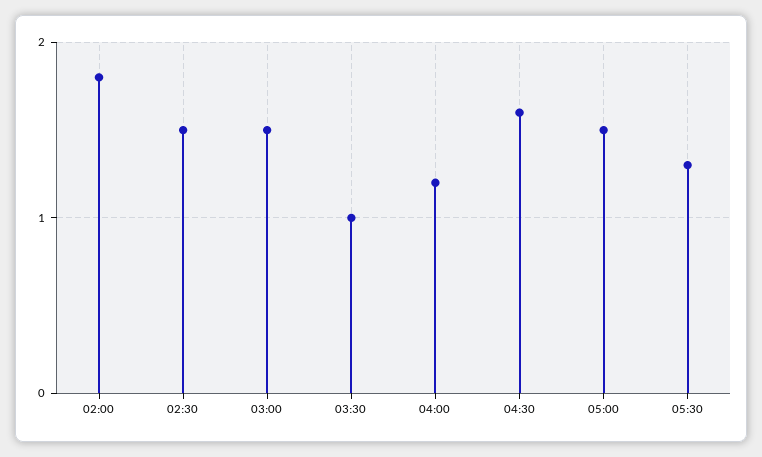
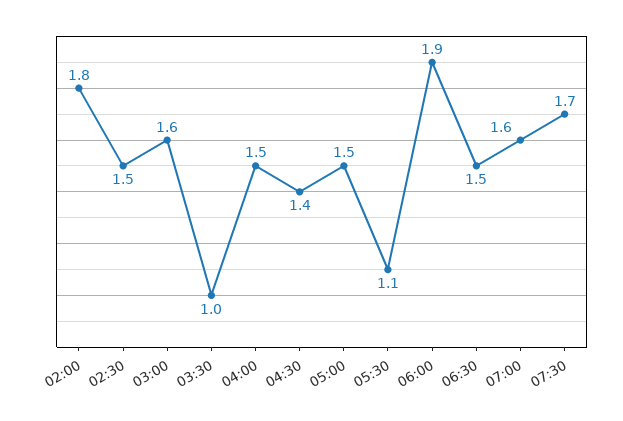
03:00: 1.5 -> 1.6
04:00: 1.2 -> 1.5
04:30: 1.6 -> 1.4
05:30: 1.3 -> 1.1
06:00: none -> 1.9
06:30: none -> 1.5
07:00: none -> 1.6
07:30: none -> 1.7

